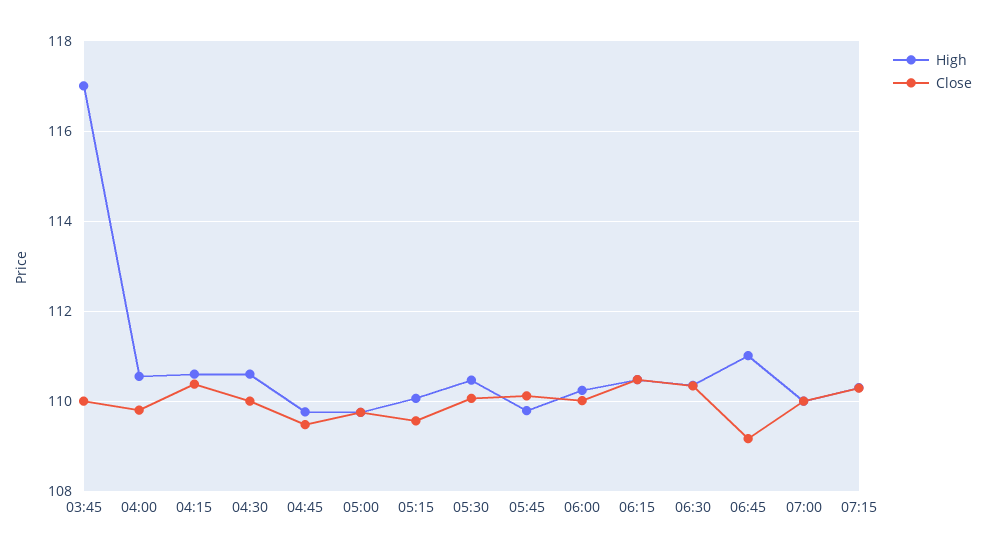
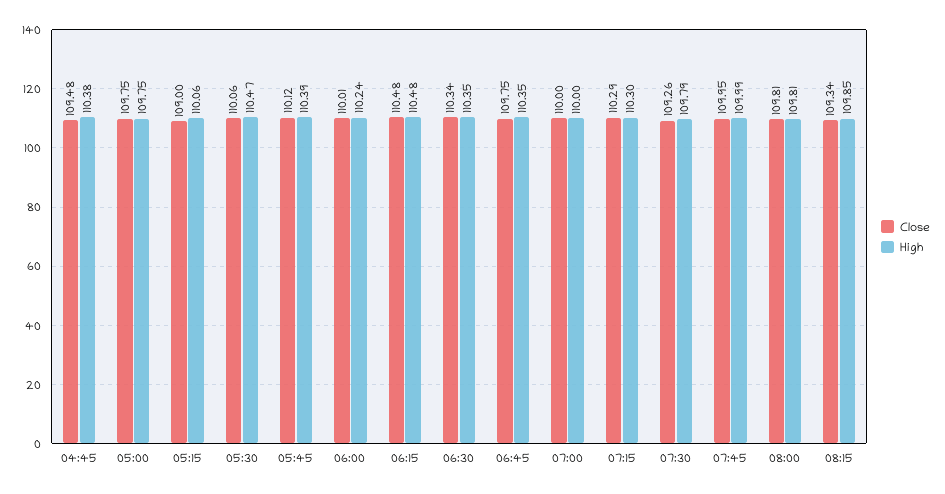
High, 03:45: 117 -> none
Close, 03:45: 110 -> none
High, 04:00: 110.6 -> none
Close, 04:00: 109.8 -> none
High, 04:15: 110.6 -> none
Close, 04:15: 110.4 -> none
High, 04:30: 110.6 -> none
Close, 04:30: 110 -> none
High, 04:45: 109.8 -> 110.38
Close, 05:15: 109.6 -> 109
High, 05:45: 109.8 -> 110.39
High, 06:45: 111 -> 110.35
Close, 06:45: 109.2 -> 109.75
Close, 07:30: none -> 109.26
High, 07:30: none -> 109.79
Close, 07:45: none -> 109.95
High, 07:45: none -> 109.99
Close, 08:00: none -> 109.81
High, 08:00: none -> 109.81
Close, 08:15: none -> 109.34
High, 08:15: none -> 109.85

